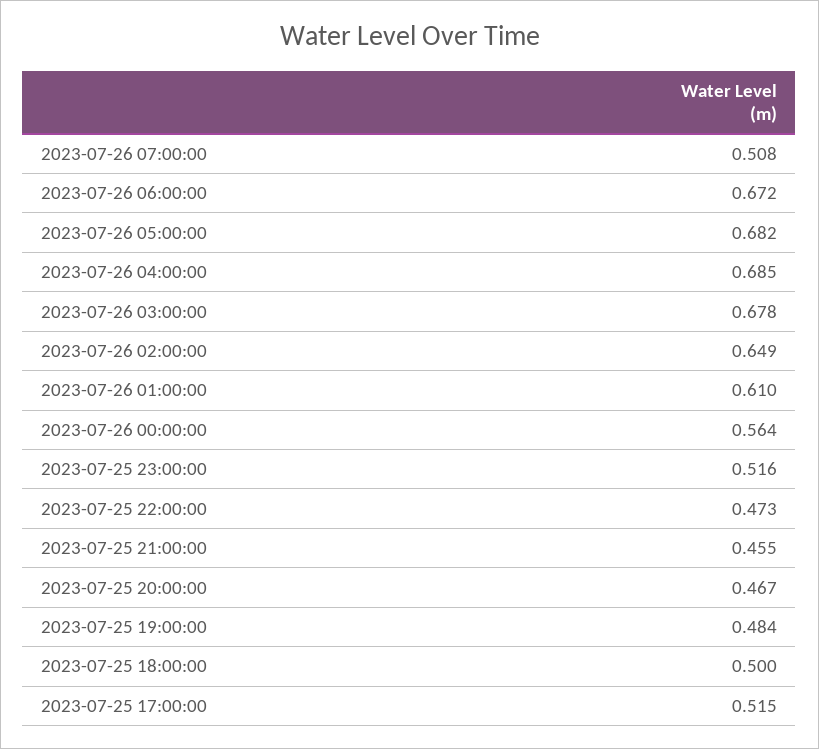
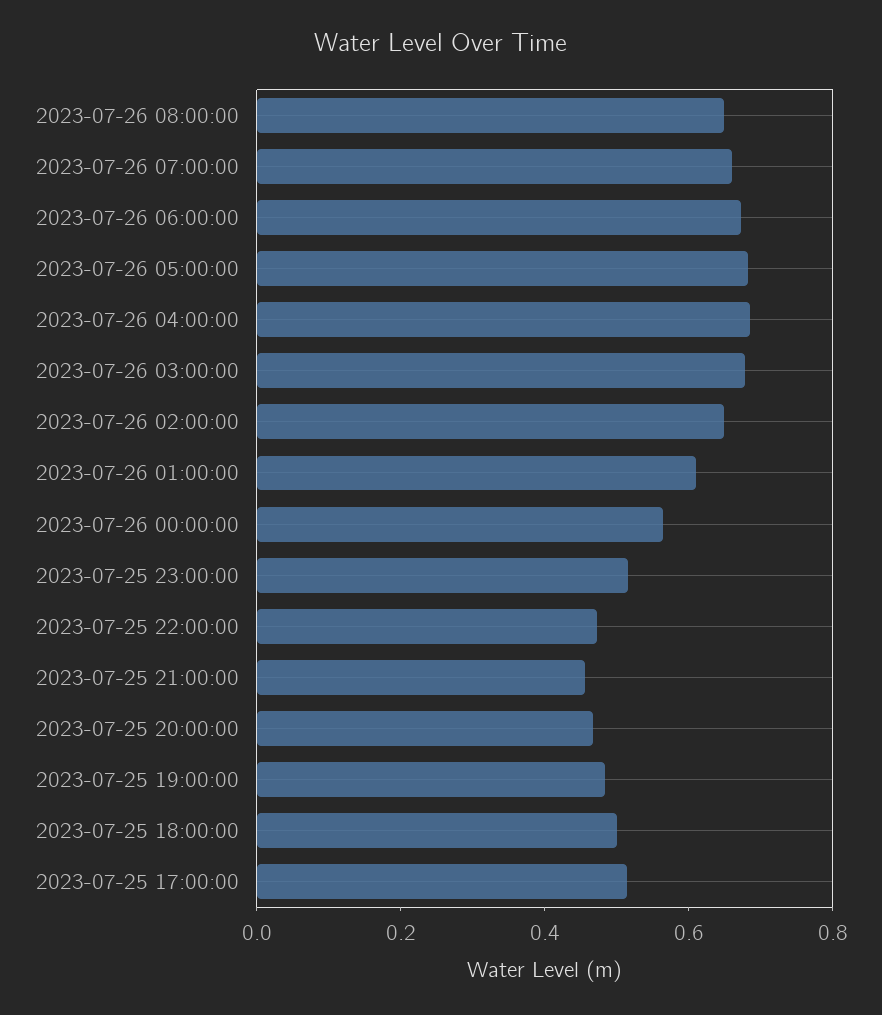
2023-07-26 07:00:00: 0.508 -> 0.65
2023-07-26 08:00:00: none -> 0.65

